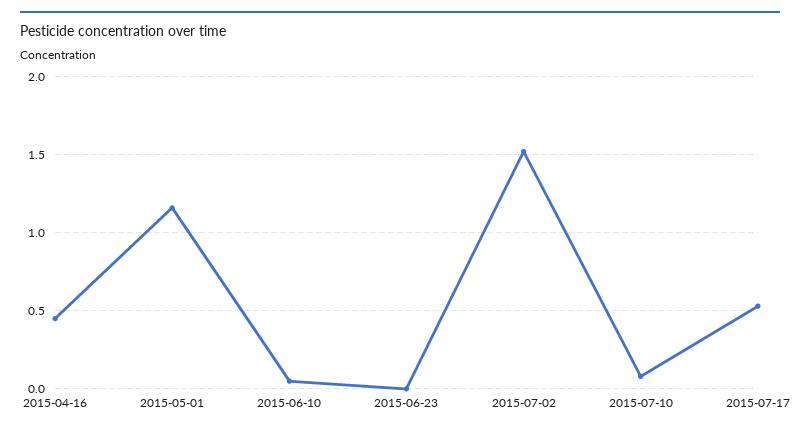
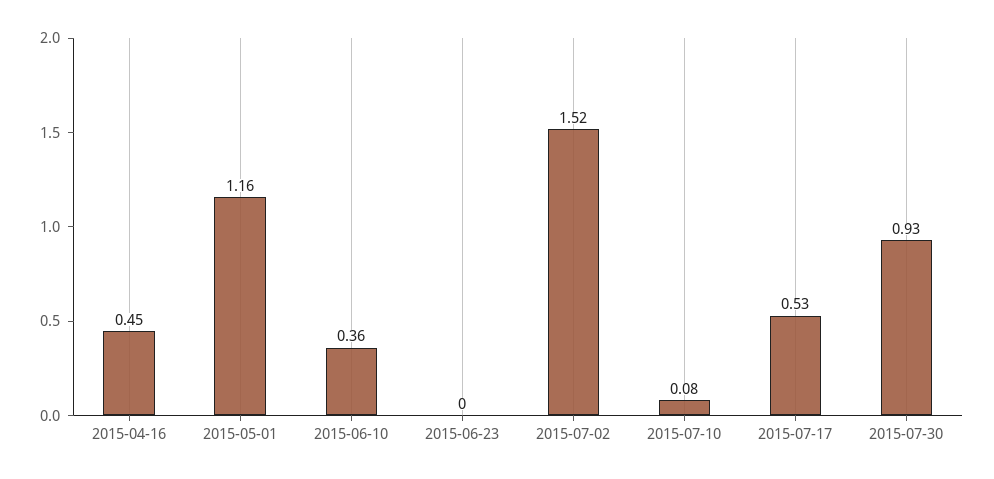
2015-06-10: 0.05 -> 0.36
2015-07-30: none -> 0.93

